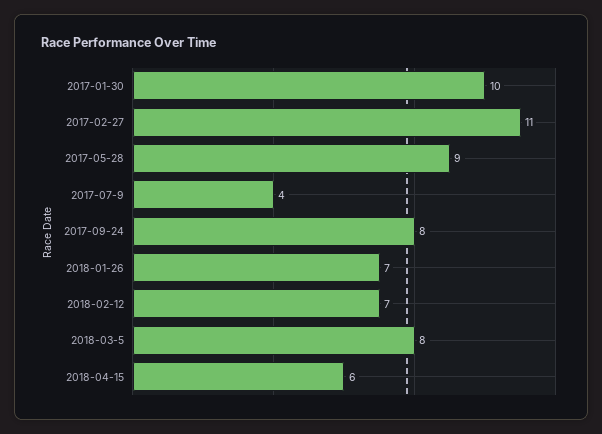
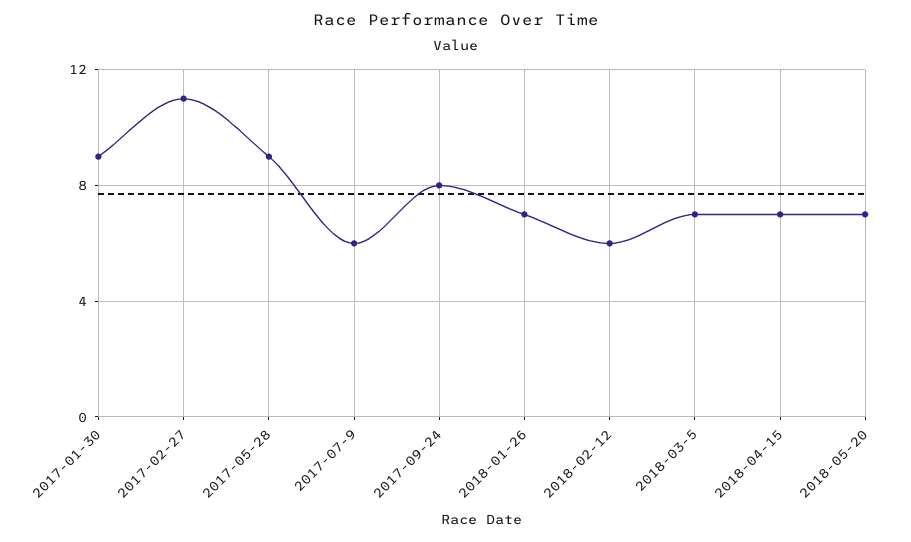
2017-01-30: 10 -> 9
2017-07-9: 4 -> 6
2018-02-12: 7 -> 6
2018-03-5: 8 -> 7
2018-04-15: 6 -> 7
2018-05-20: none -> 7

